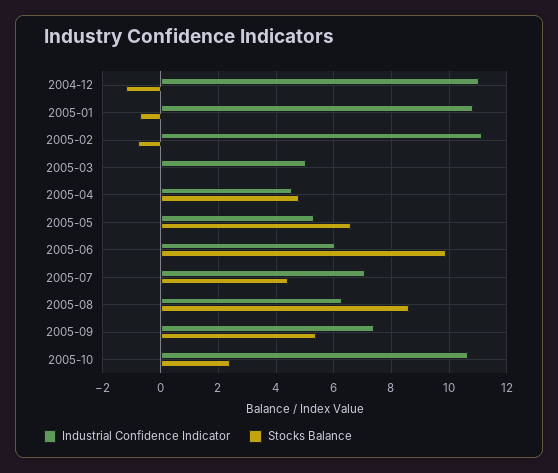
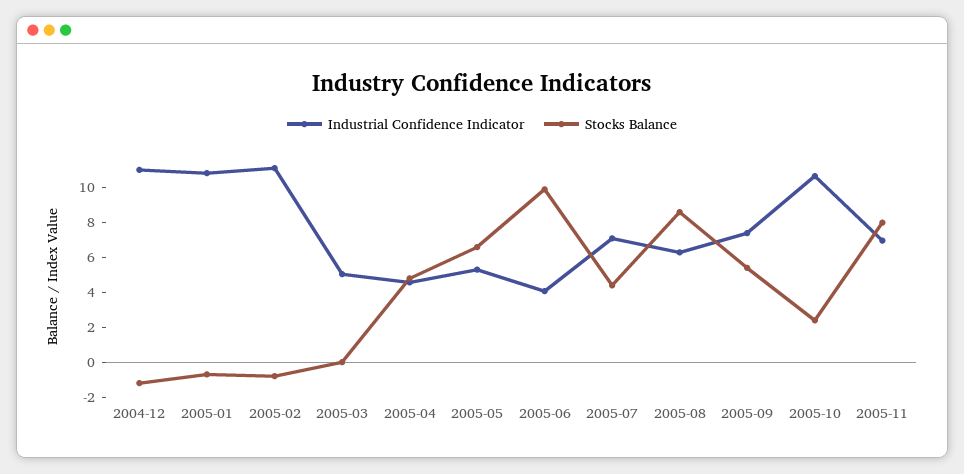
Industrial Confidence Indicator, 2005-06: 6 -> 4
Industrial Confidence Indicator, 2005-11: none -> 7
Stocks Balance, 2005-11: none -> 8

